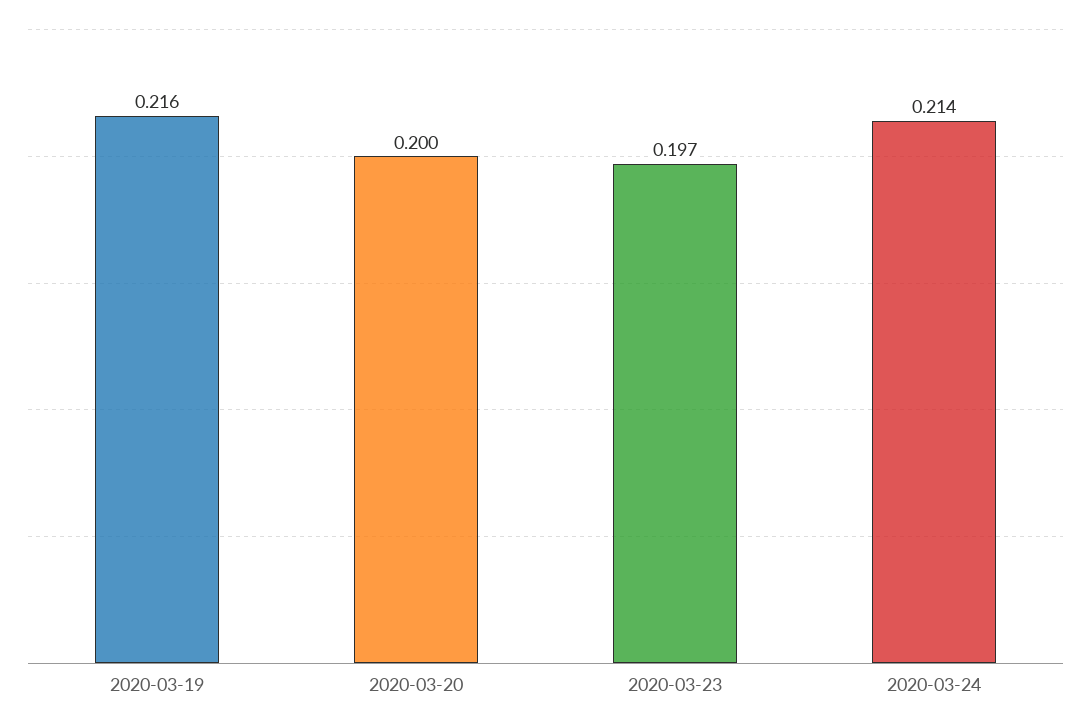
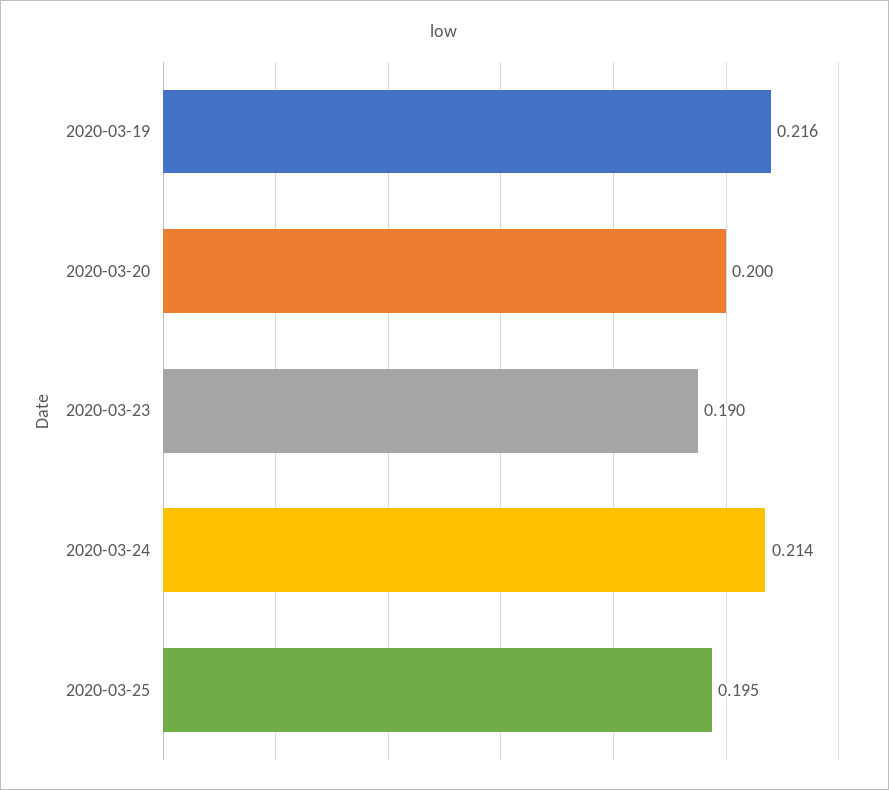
2020-03-23: 0.197 -> 0.19
2020-03-25: none -> 0.195

